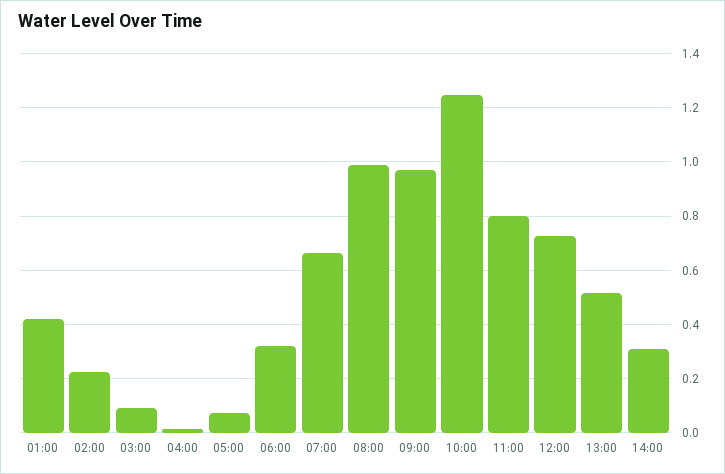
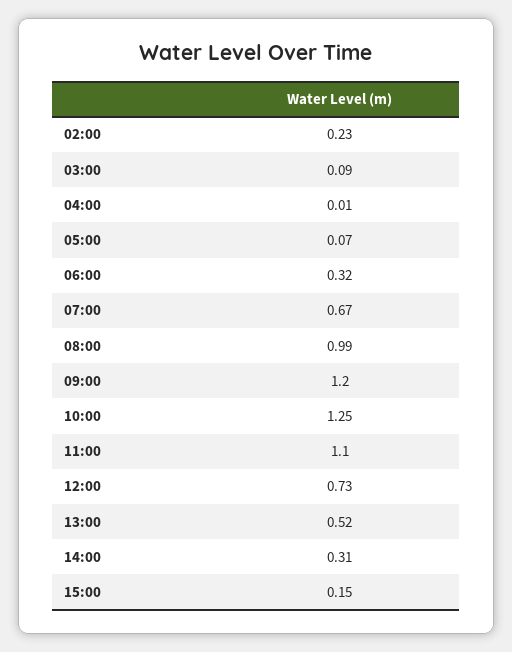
01:00: 0.425 -> none
09:00: 0.975 -> 1.2
11:00: 0.8 -> 1.1
15:00: none -> 0.15

